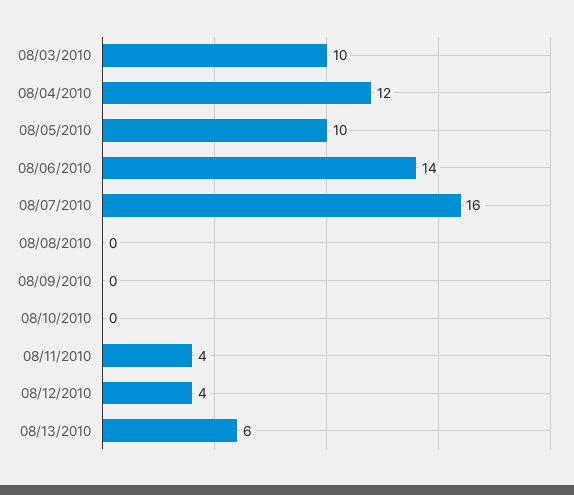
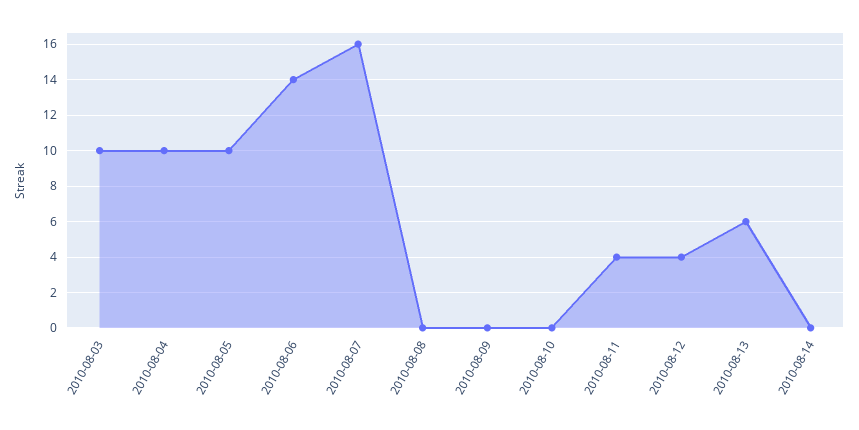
08/04/2010: 12 -> 10
2010-08-14: none -> 0

